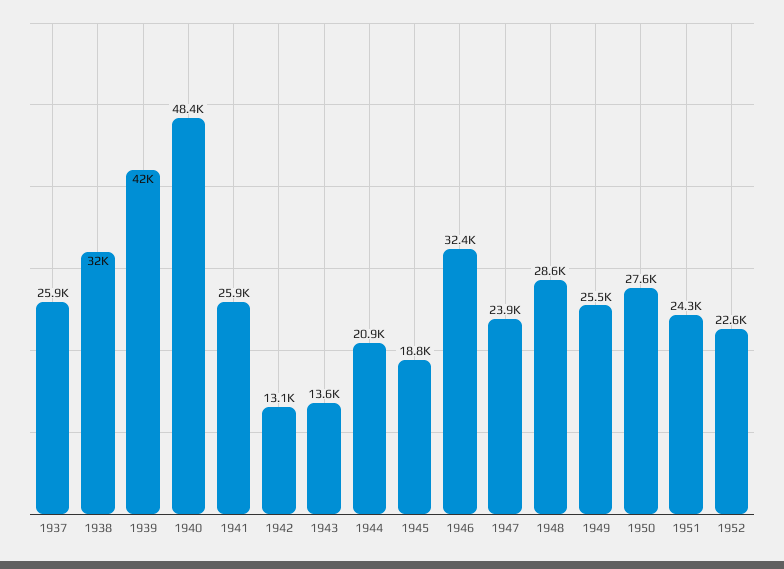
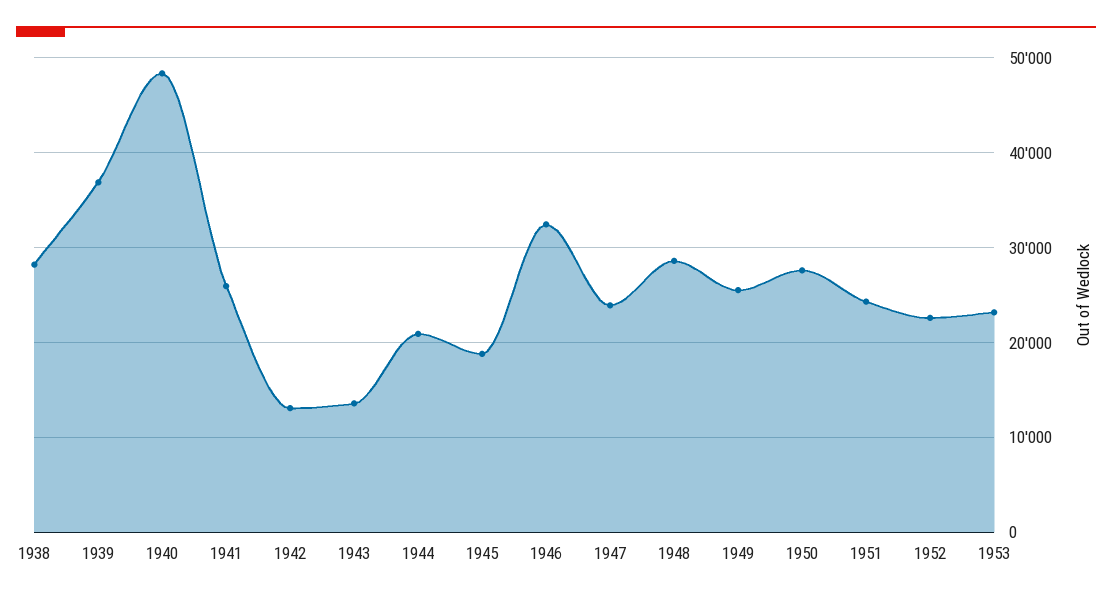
1937: 25900 -> none
1938: 32000 -> 28000
1939: 42000 -> 37000
1953: none -> 23000

